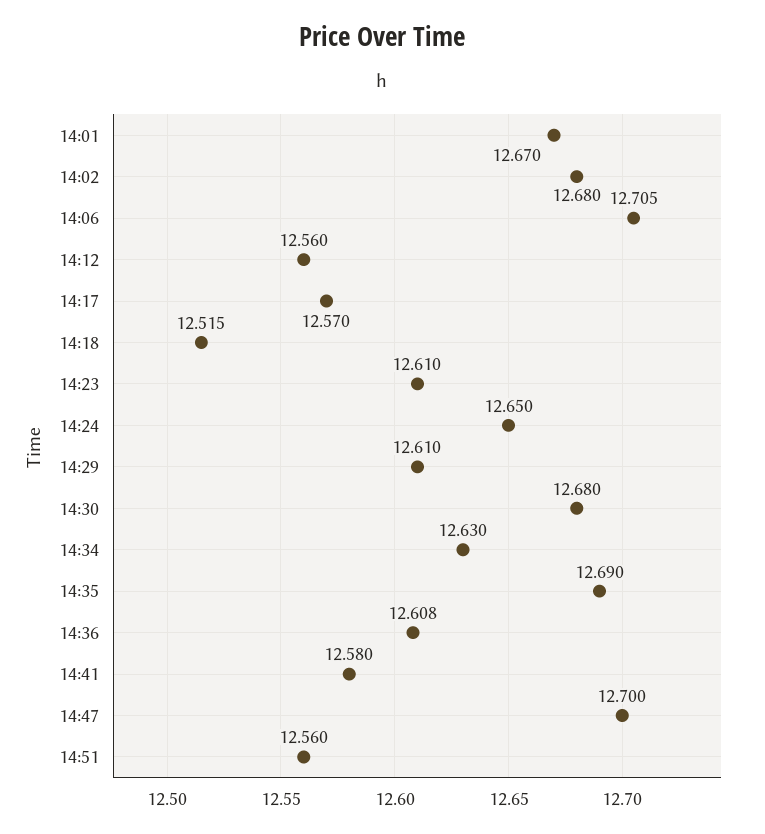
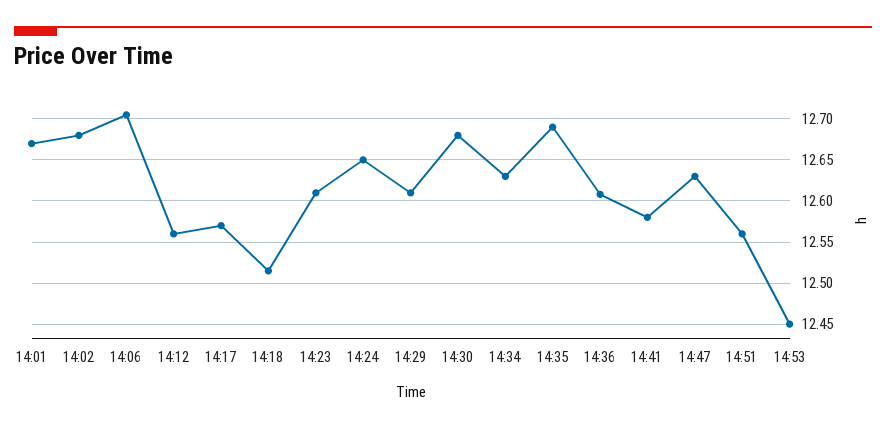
14:47: 12.7 -> 12.63
14:53: none -> 12.45

